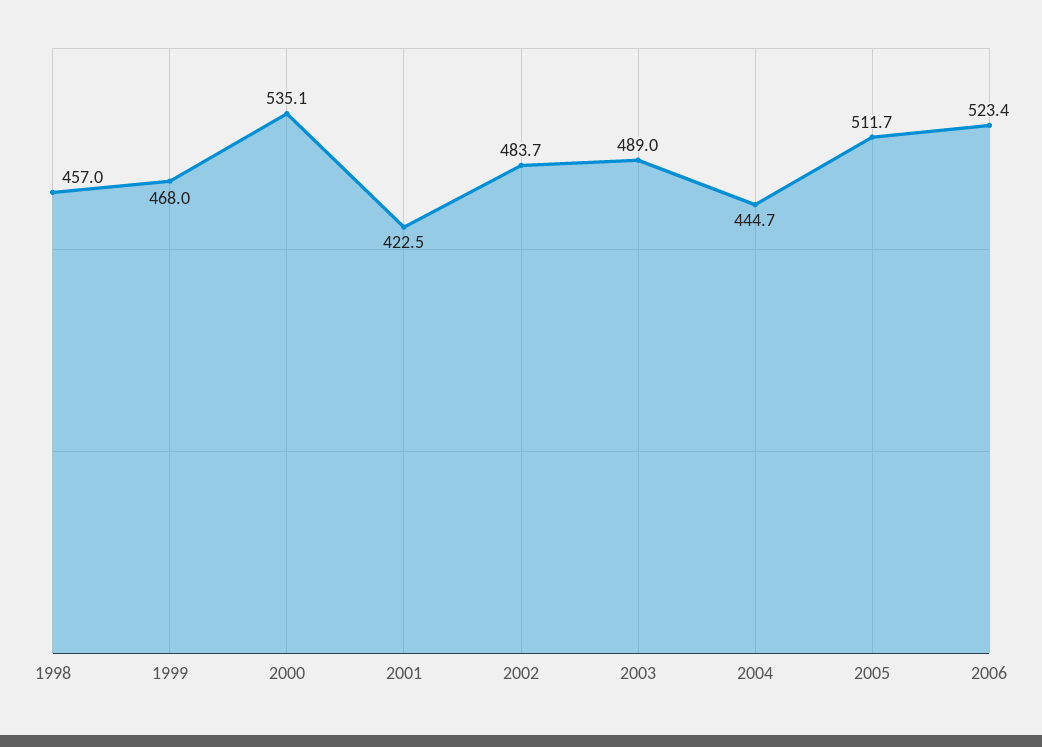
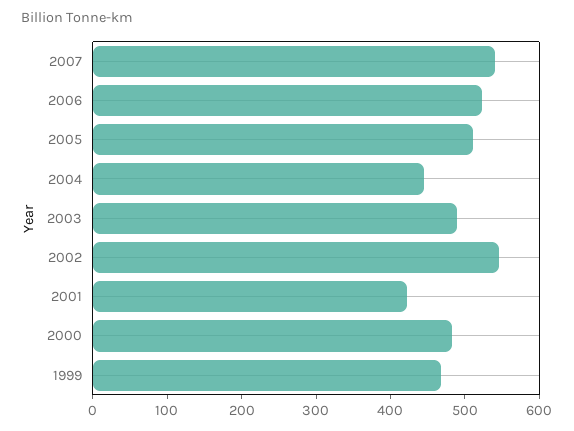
1998: 457 -> none
2000: 535.1 -> 480
2002: 483.7 -> 540
2007: none -> 540

